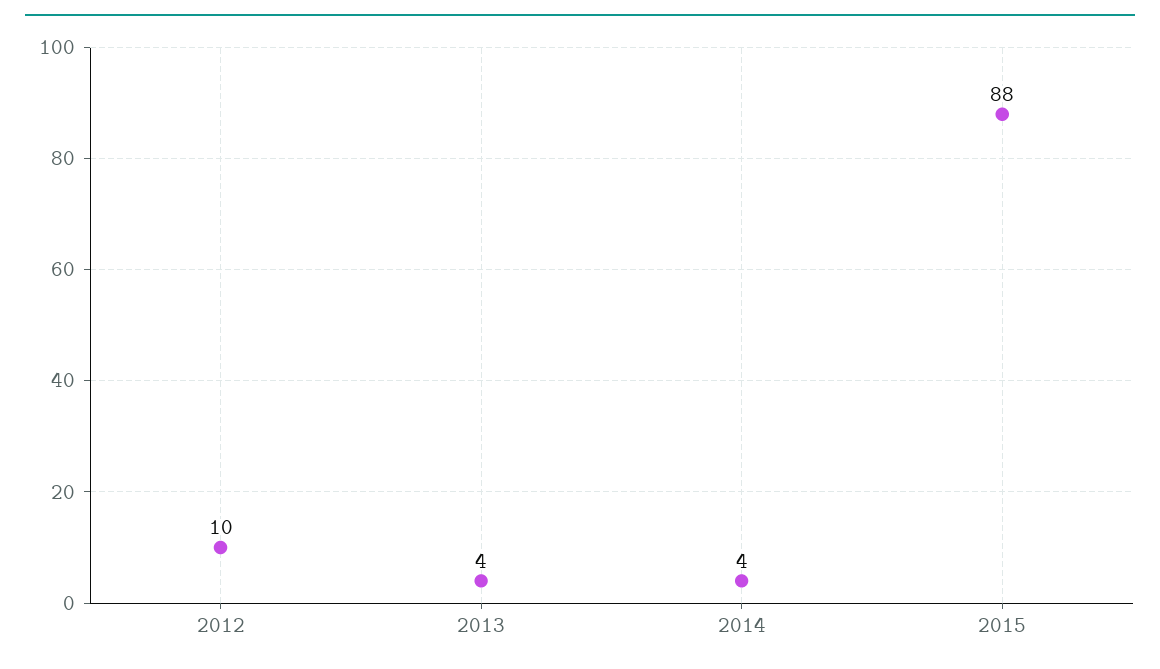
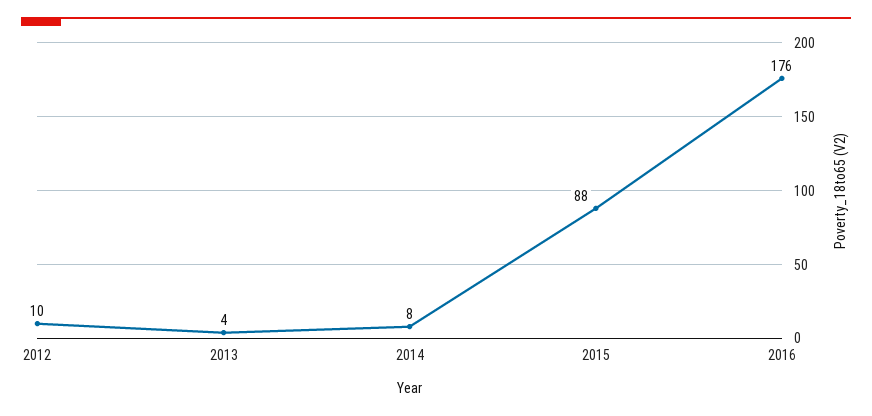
2014: 4 -> 8
2016: none -> 176

